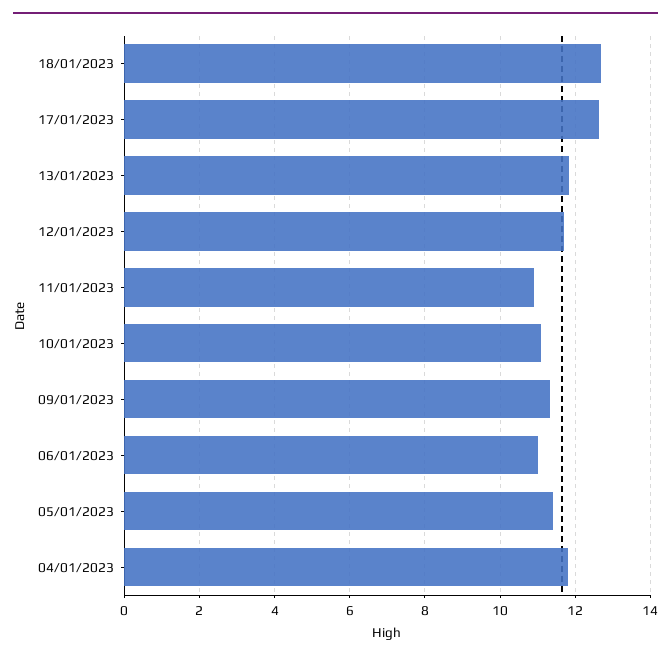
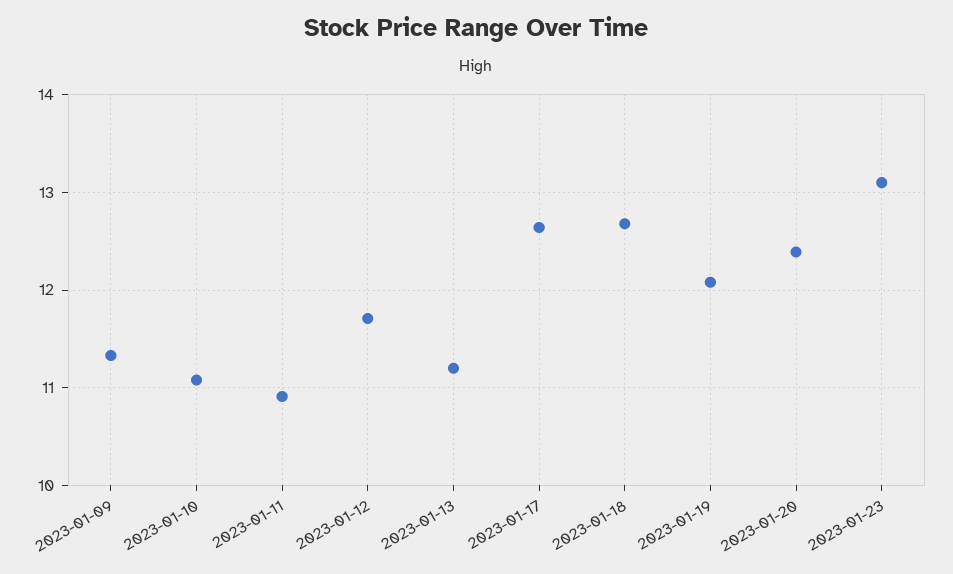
13/01/2023: 11.8 -> 11.2
06/01/2023: 11 -> none
05/01/2023: 11.4 -> none
04/01/2023: 11.8 -> none
2023-01-19: none -> 12.1
2023-01-20: none -> 12.4
2023-01-23: none -> 13.1

